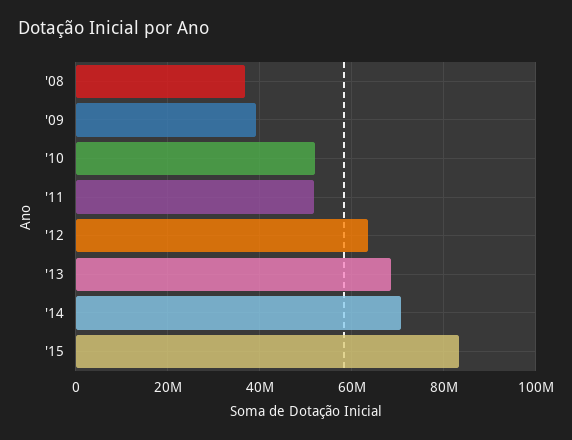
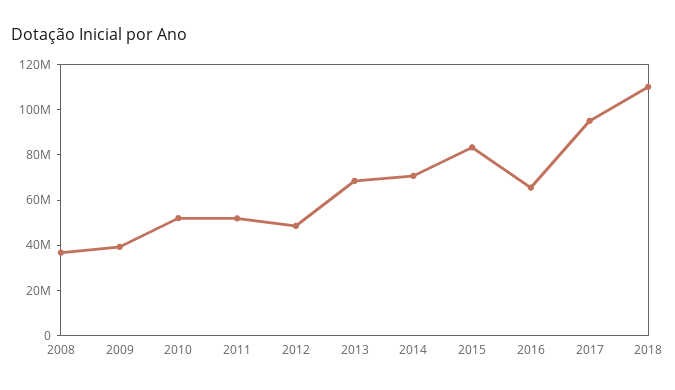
'12: 64000000 -> 50000000
2016: none -> 65000000
2017: none -> 95000000
2018: none -> 110000000

